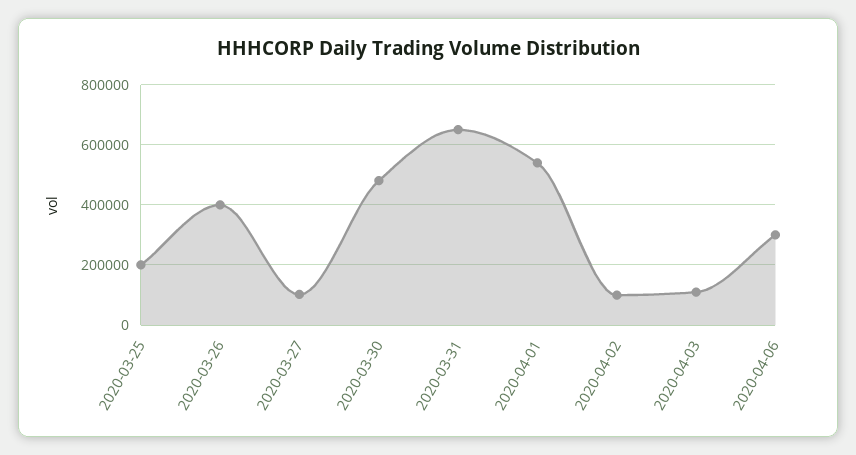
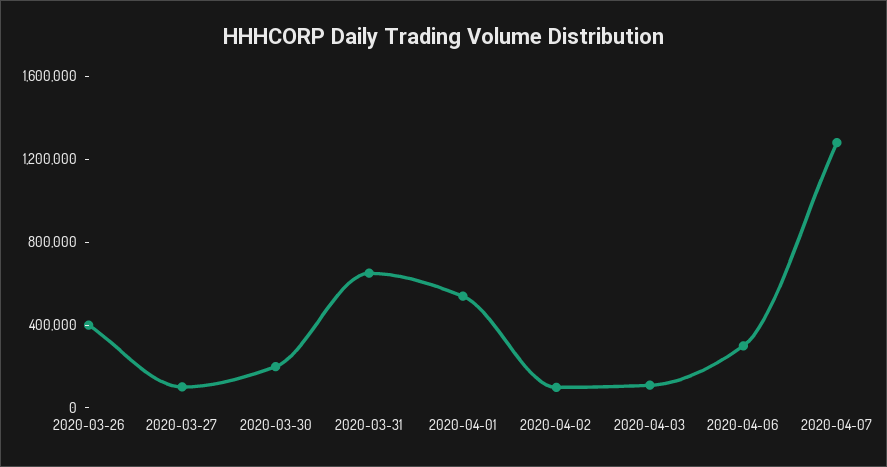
2020-03-25: 200000 -> none
2020-03-30: 480000 -> 200000
2020-04-07: none -> 1300000

